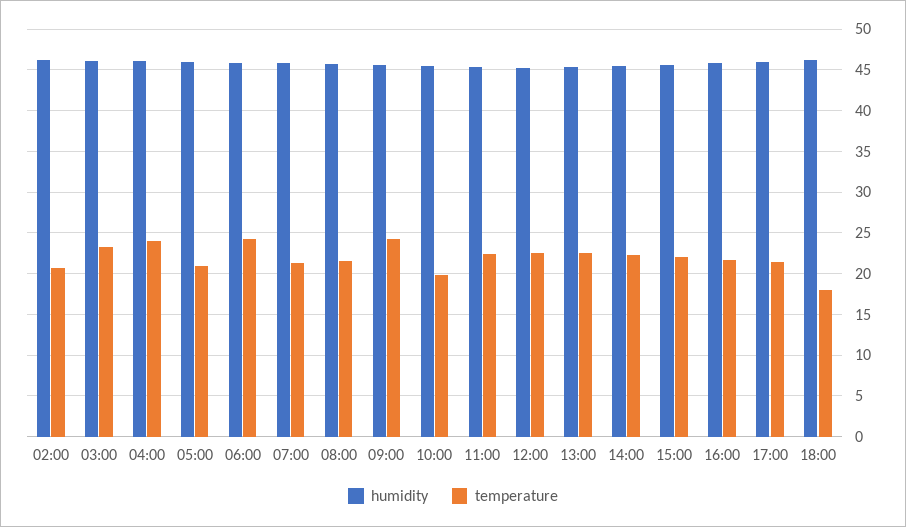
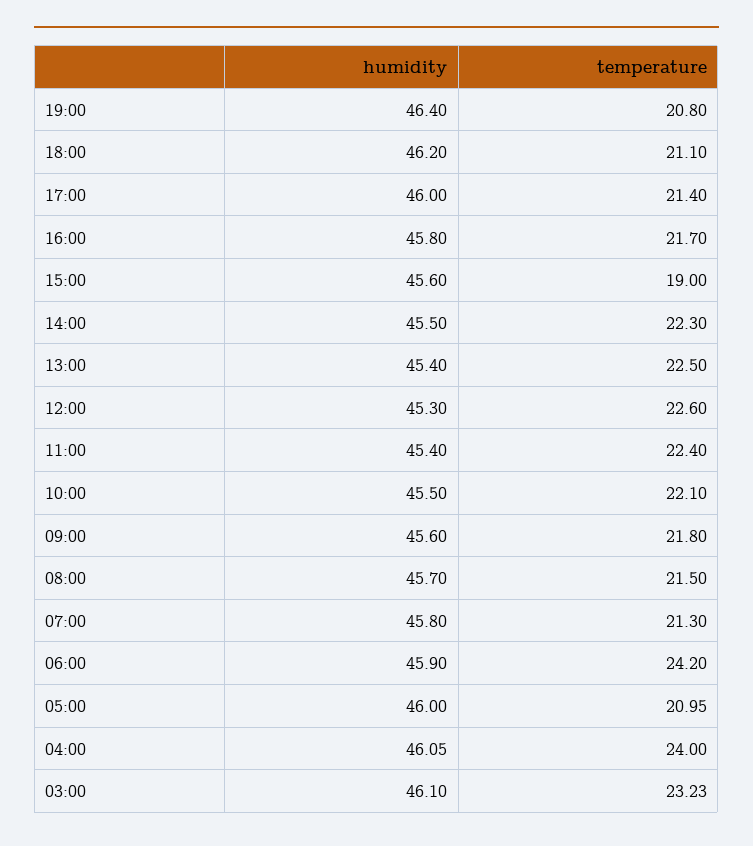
humidity, 02:00: 46 -> none
temperature, 02:00: 21 -> none
temperature, 09:00: 24 -> 21.8
temperature, 10:00: 20 -> 22.1
temperature, 15:00: 22 -> 19
temperature, 18:00: 18 -> 21.1
humidity, 19:00: none -> 46.4
temperature, 19:00: none -> 20.8

